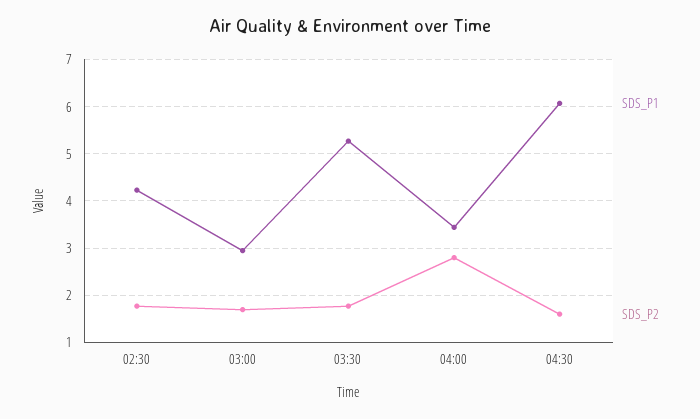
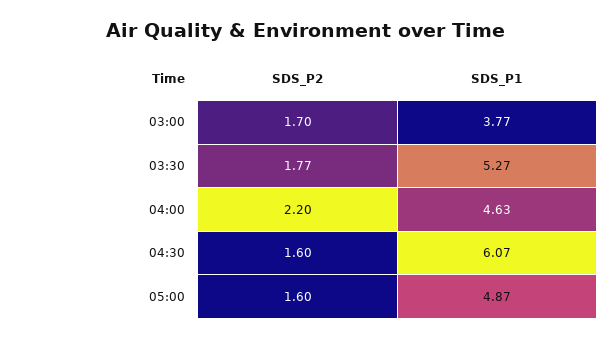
SDS_P1, 02:30: 4.2 -> none
SDS_P2, 02:30: 1.8 -> none
SDS_P1, 03:00: 3 -> 3.77
SDS_P1, 04:00: 3.4 -> 4.63
SDS_P2, 04:00: 2.8 -> 2.2
SDS_P2, 05:00: none -> 1.6
SDS_P1, 05:00: none -> 4.87

